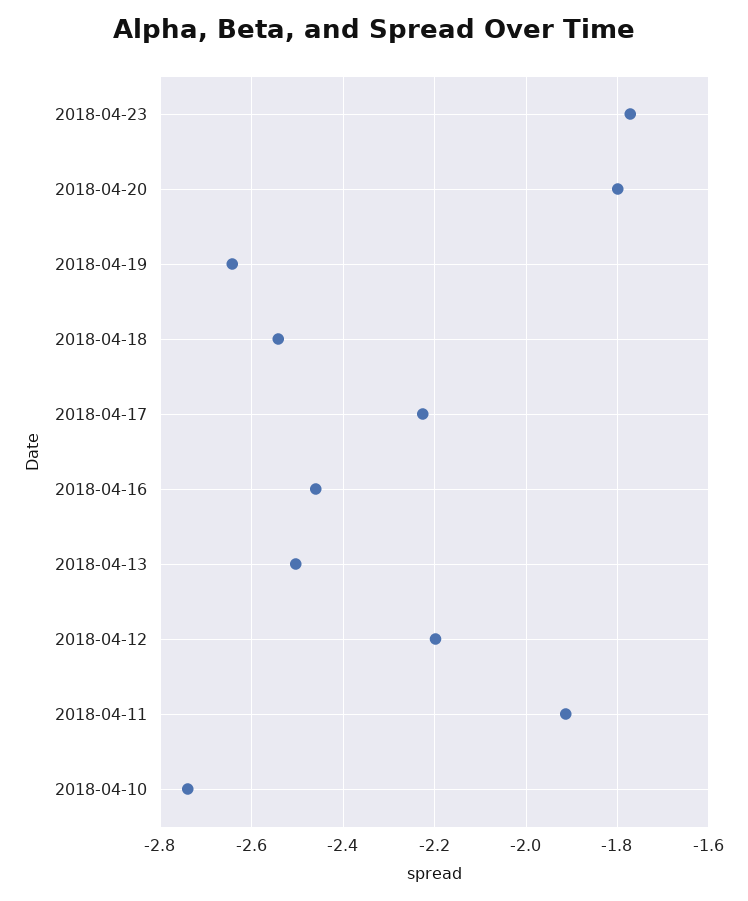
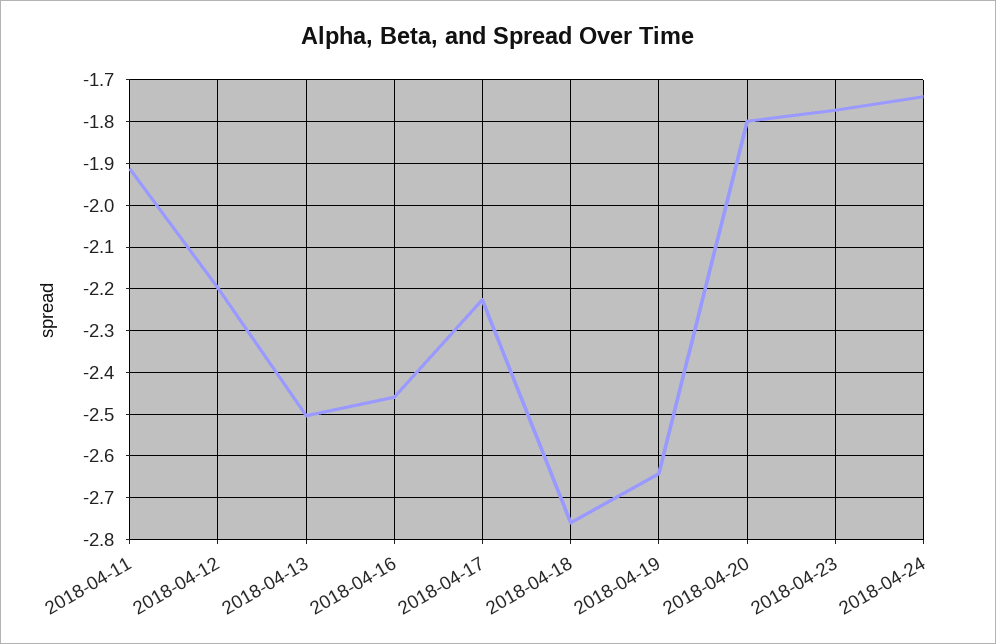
2018-04-18: -2.54 -> -2.76
2018-04-10: -2.74 -> none
2018-04-24: none -> -1.74

